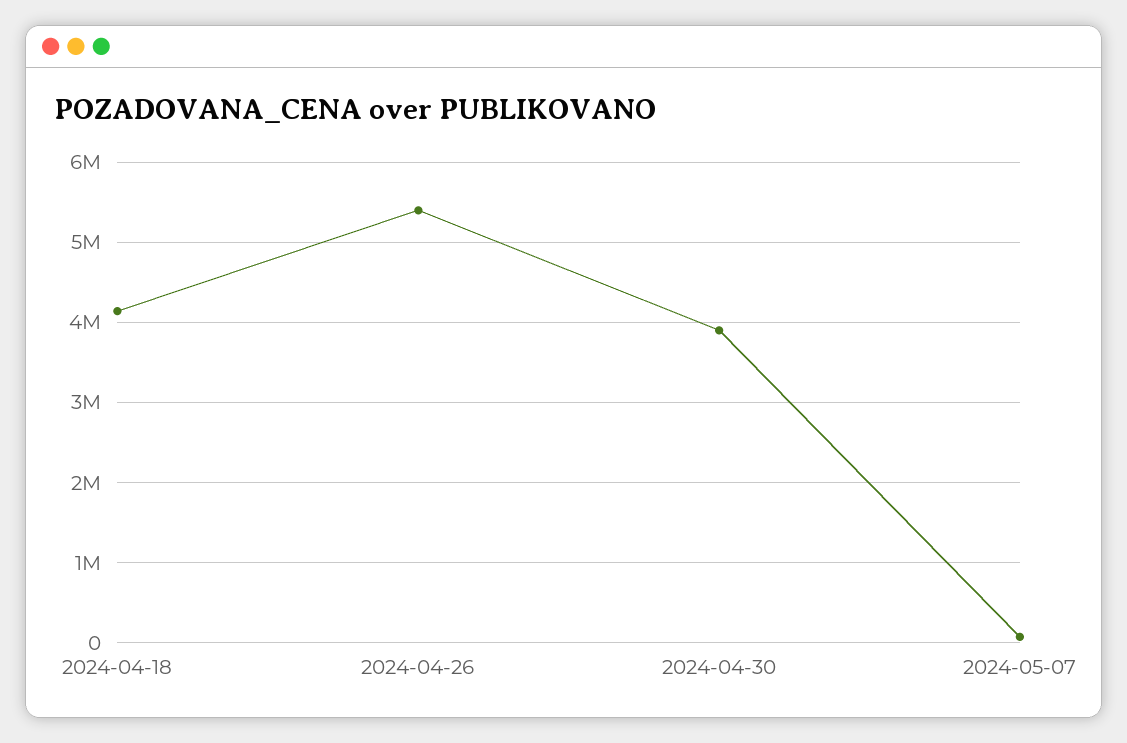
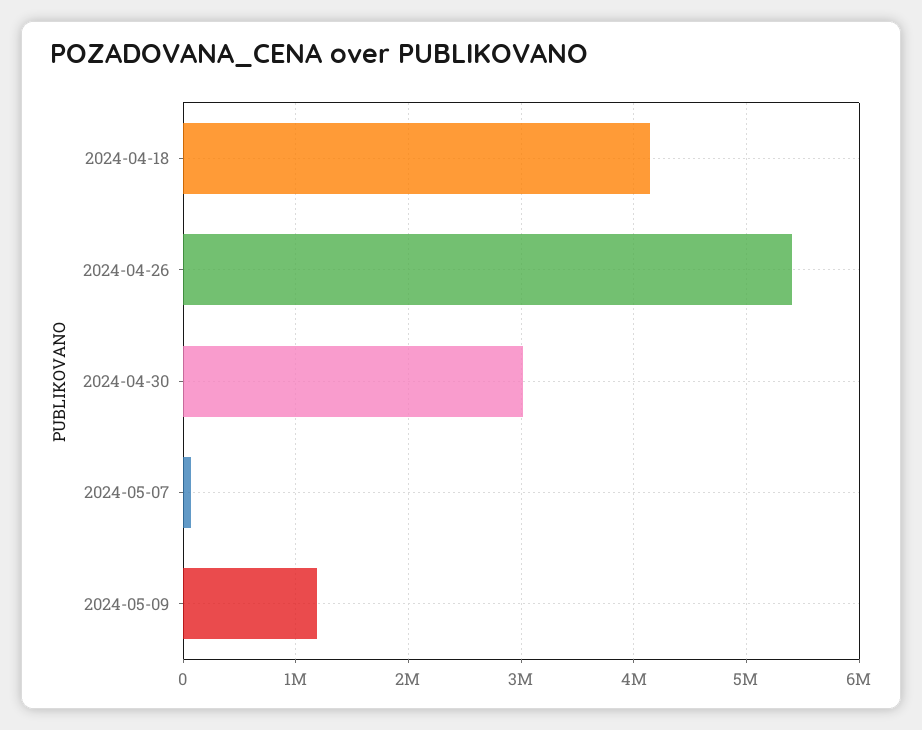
2024-04-30: 3900000 -> 3000000
2024-05-09: none -> 1200000

